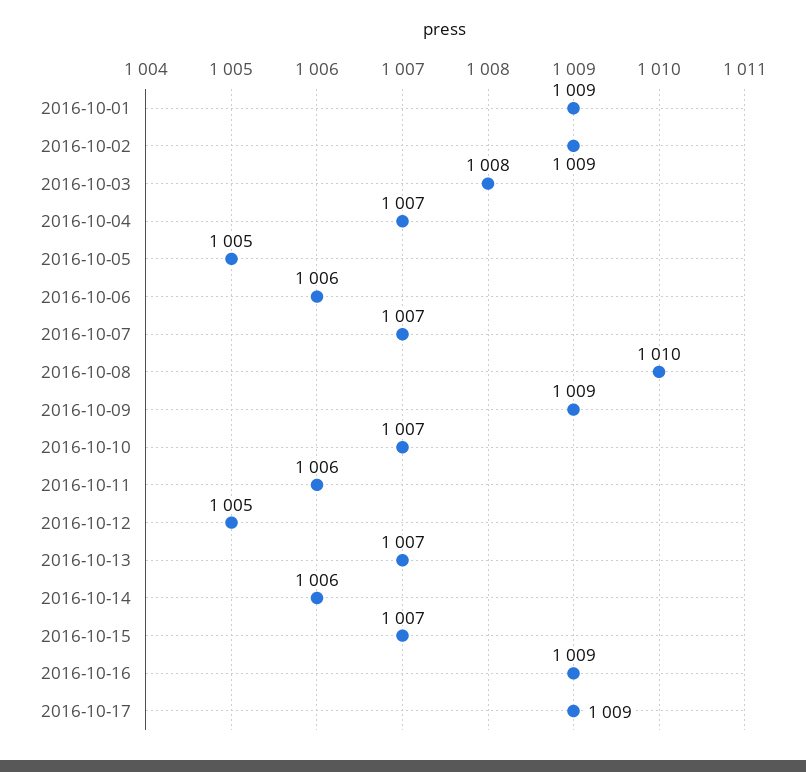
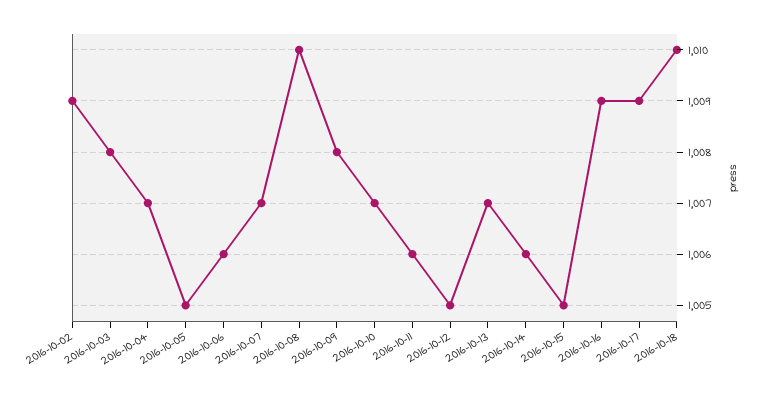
2016-10-01: 1009 -> none
2016-10-09: 1009 -> 1008
2016-10-15: 1007 -> 1005
2016-10-18: none -> 1010

